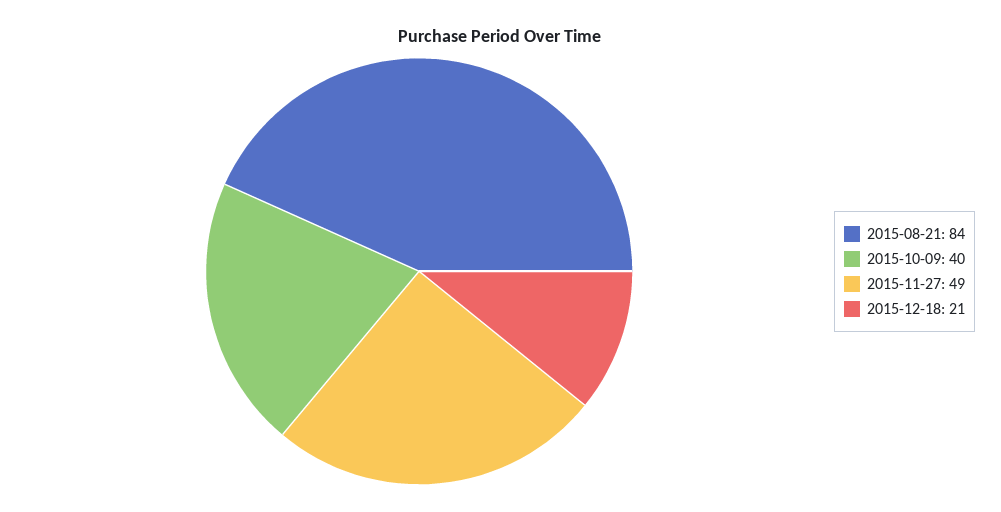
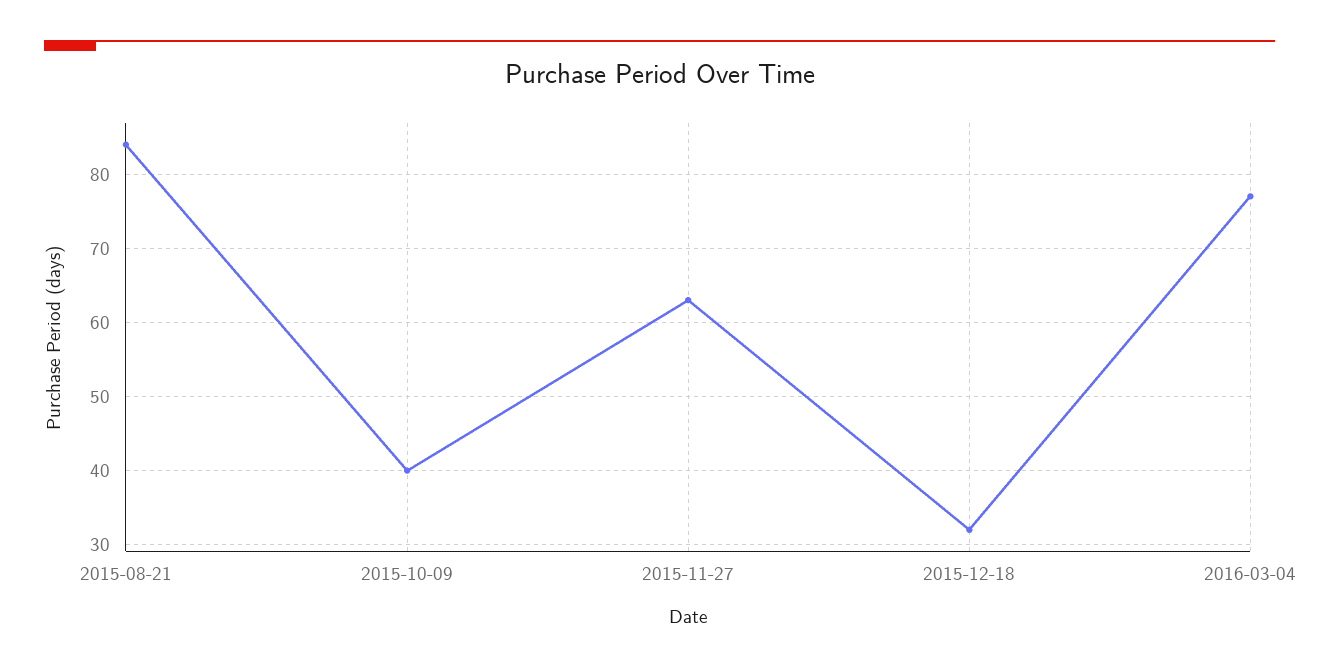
2015-11-27: 49 -> 63
2015-12-18: 21 -> 32
2016-03-04: none -> 77

